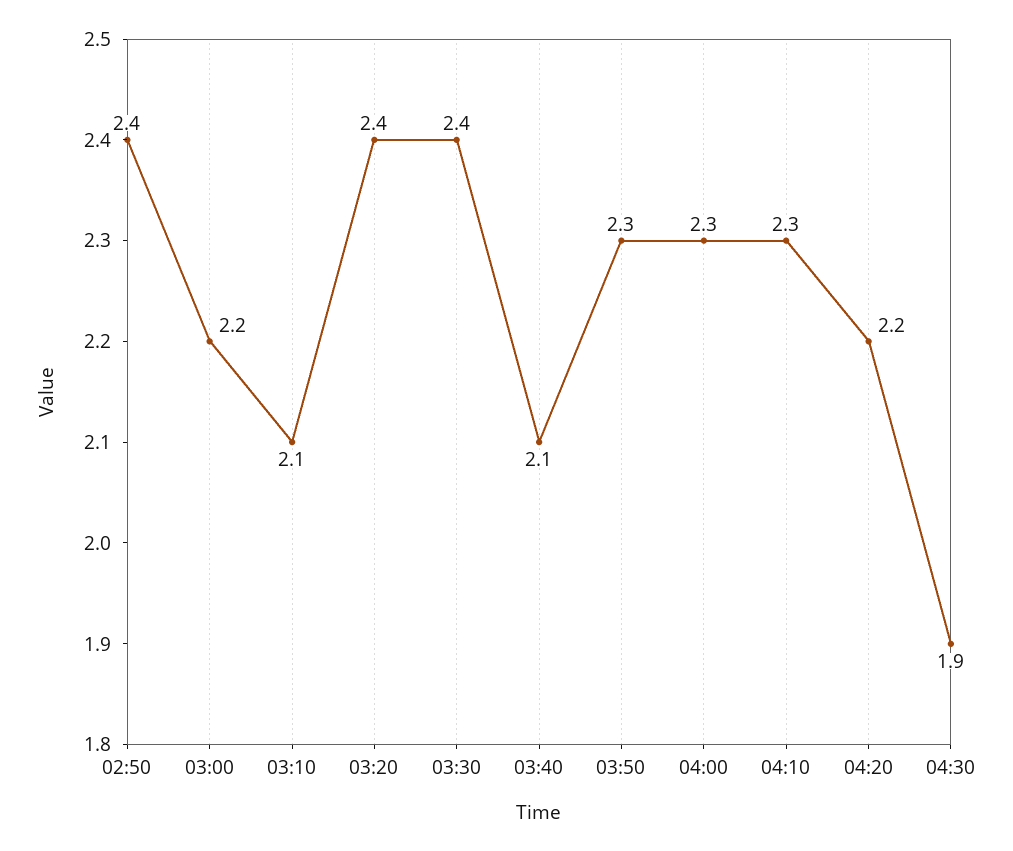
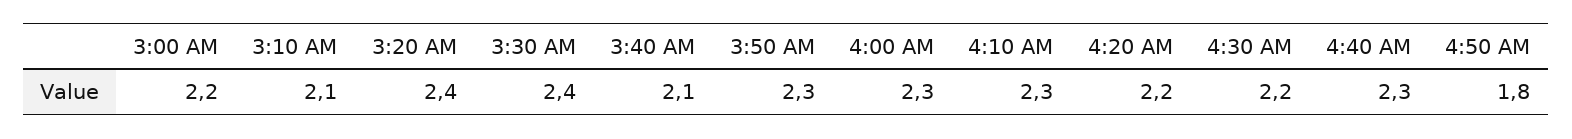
02:50: 2.4 -> none
04:30: 1.9 -> 2.2
4:40 AM: none -> 2.3
4:50 AM: none -> 1.8

